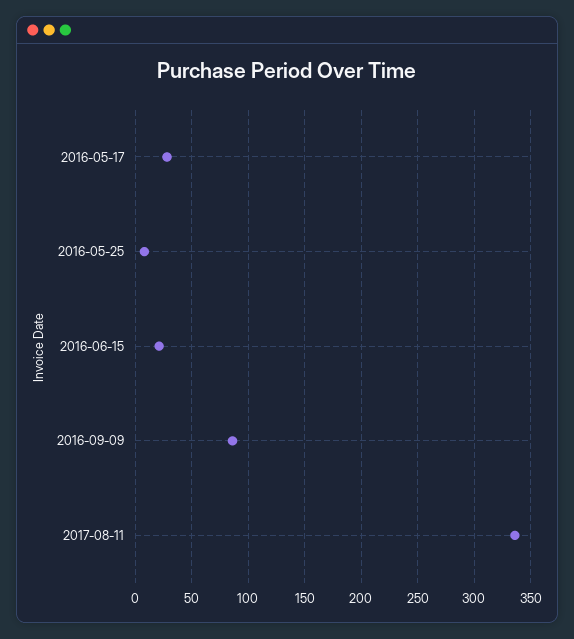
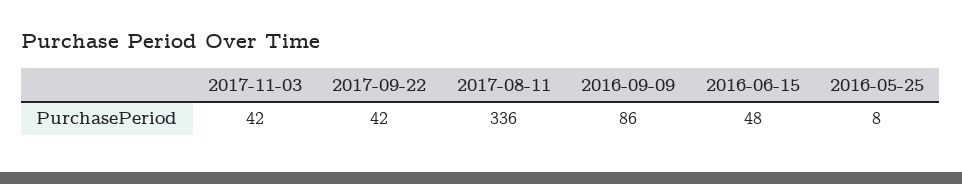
2016-05-17: 30 -> none
2016-06-15: 20 -> 48
2017-11-03: none -> 42
2017-09-22: none -> 42

